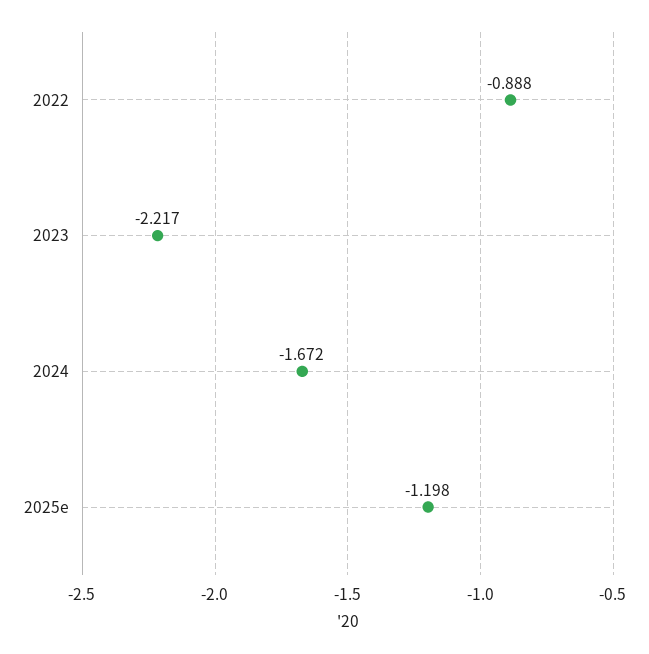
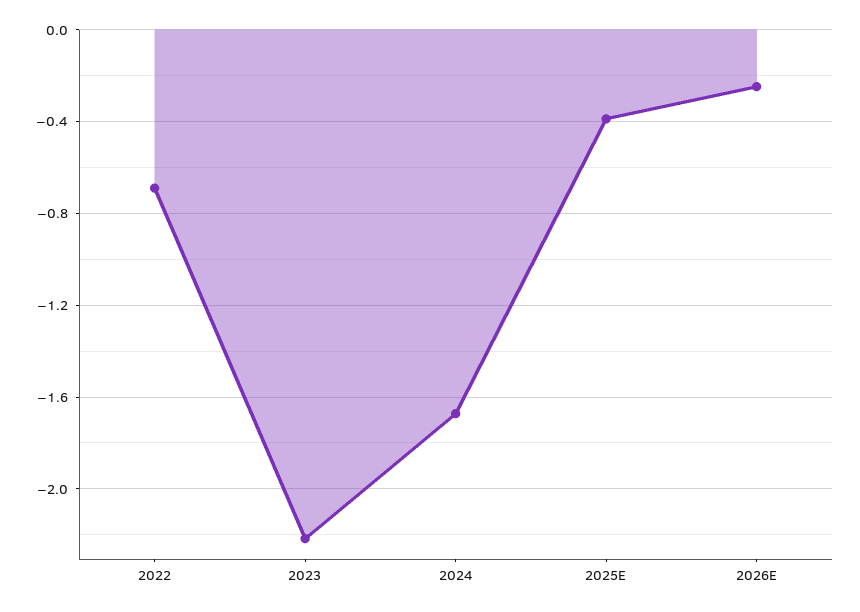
2022: -0.888 -> -0.7
2025e: -1.198 -> -0.4
2026E: none -> -0.25

